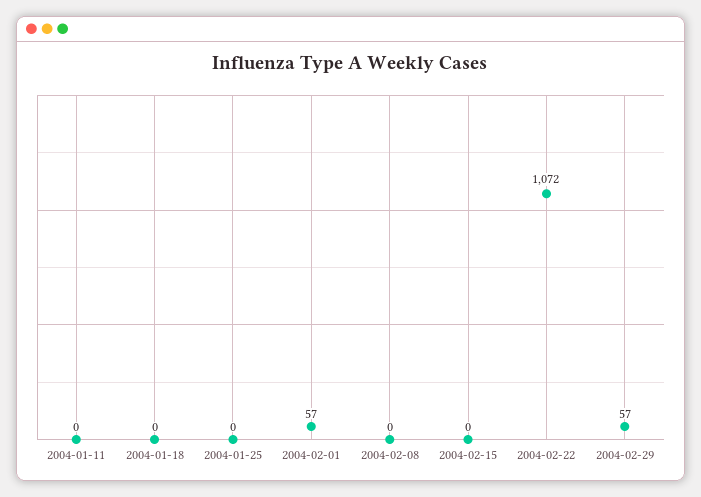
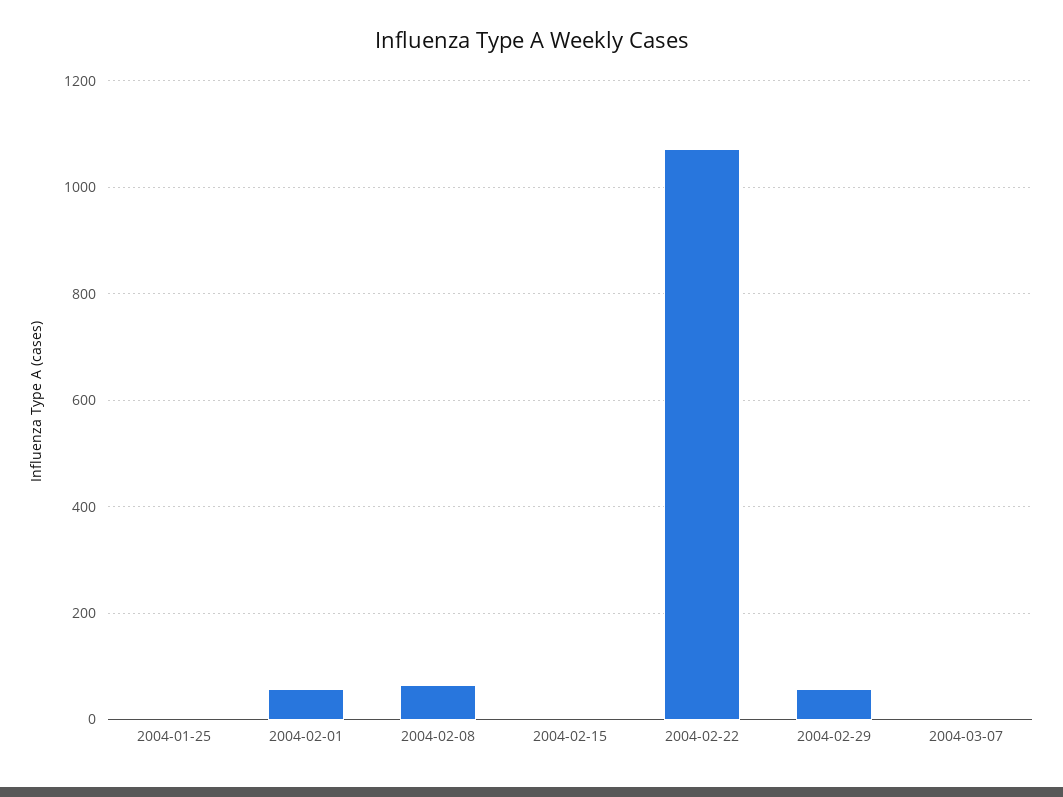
2004-01-11: 0 -> none
2004-01-18: 0 -> none
2004-02-08: 0 -> 60
2004-03-07: none -> 0

